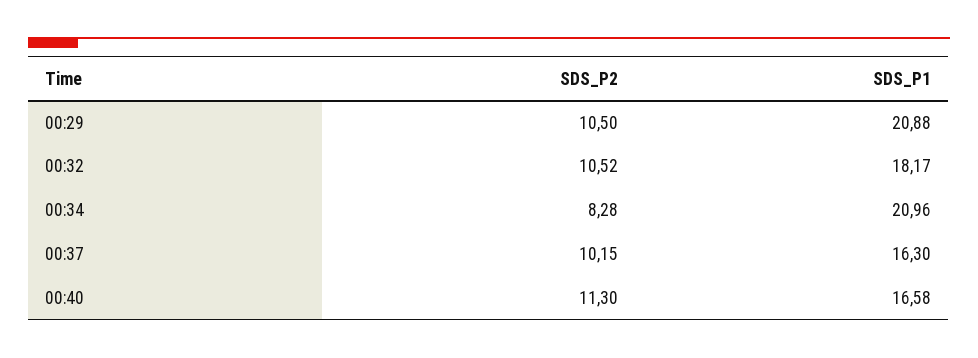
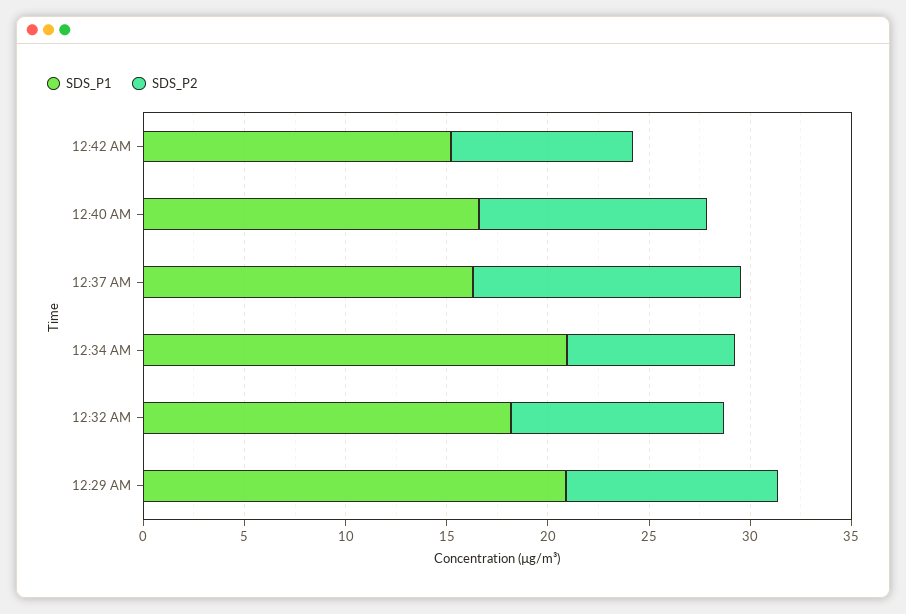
SDS_P2, 00:37: 10.15 -> 13
SDS_P1, 12:42 AM: none -> 15
SDS_P2, 12:42 AM: none -> 9

